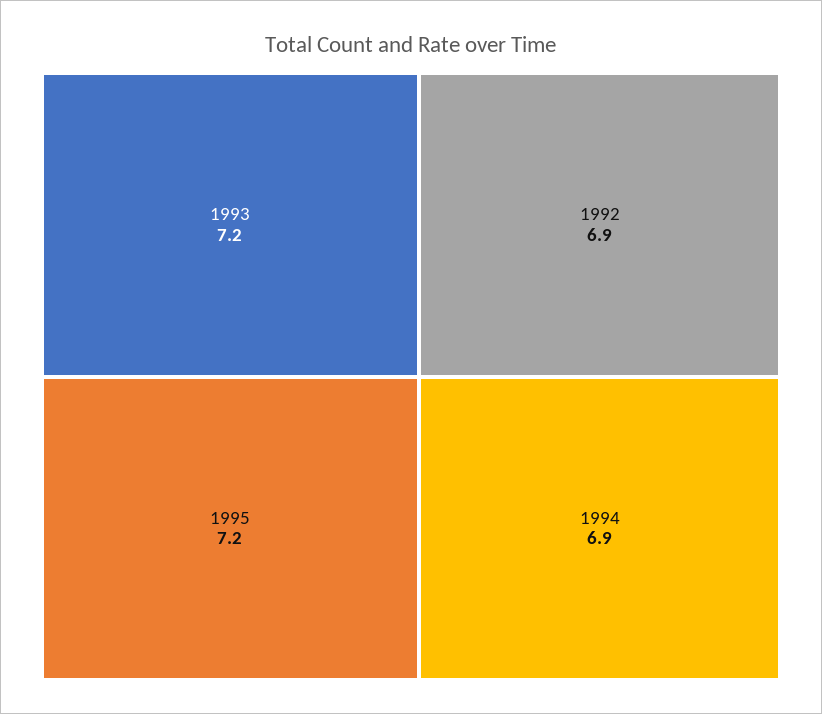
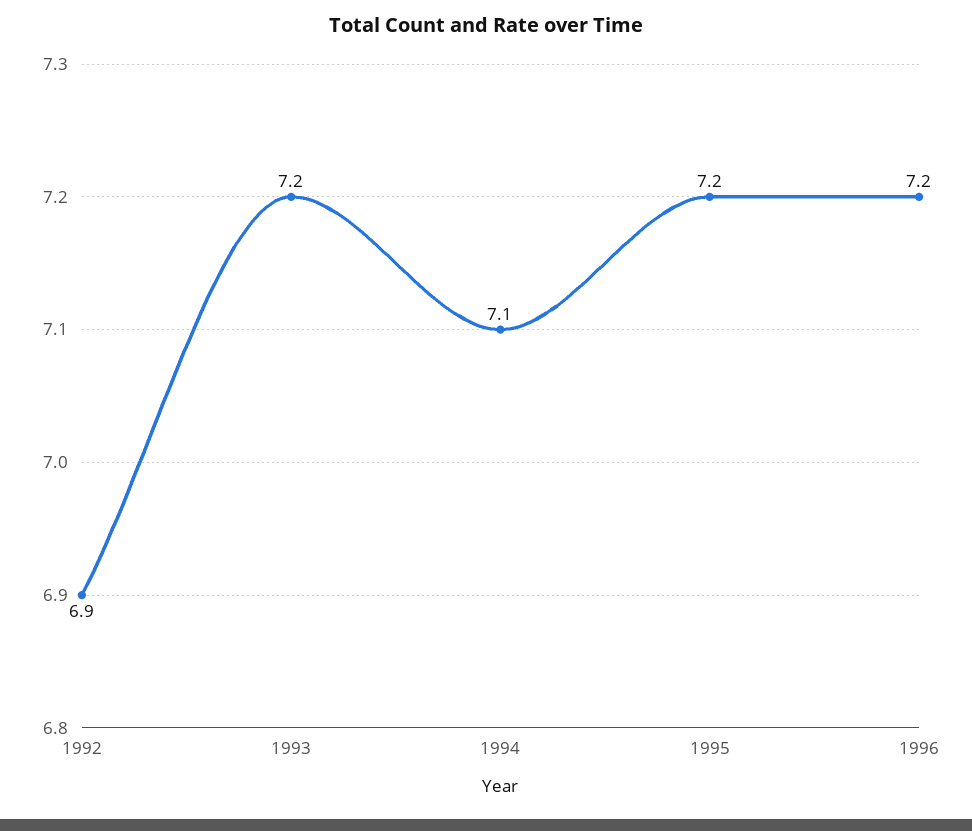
1994: 6.9 -> 7.1
1996: none -> 7.2

